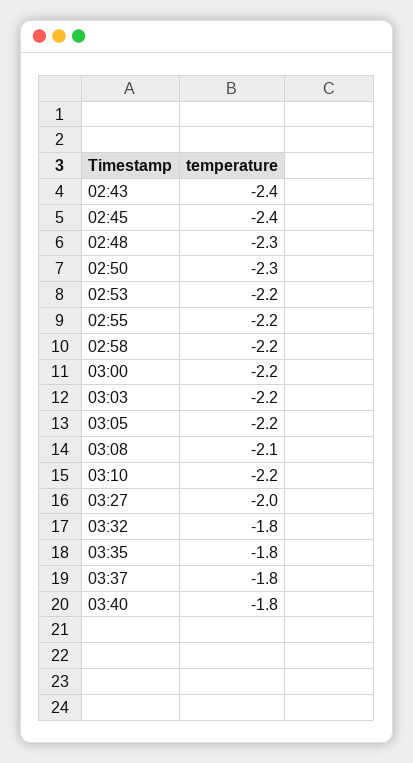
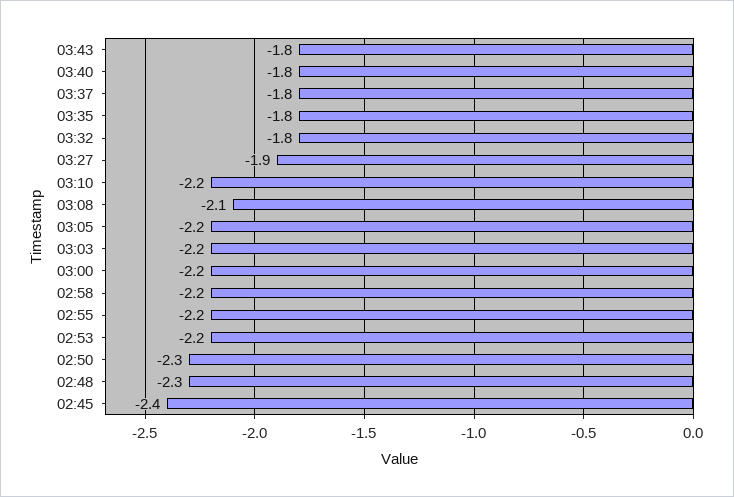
02:43: -2.4 -> none
03:27: -2 -> -1.9
03:43: none -> -1.8

